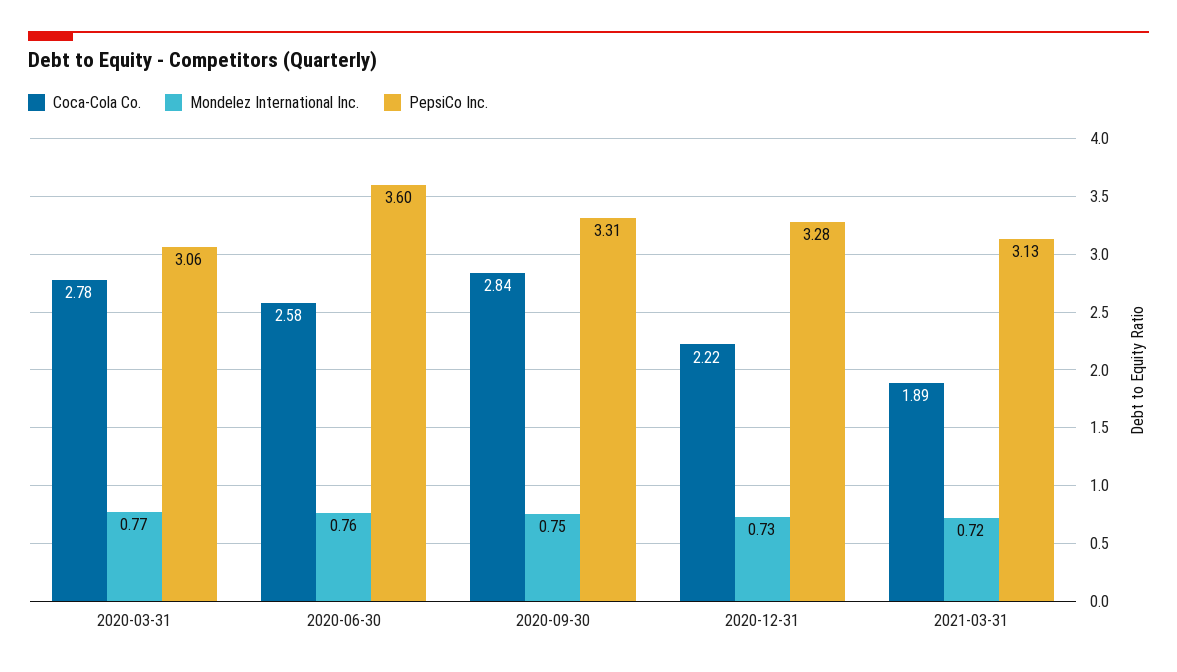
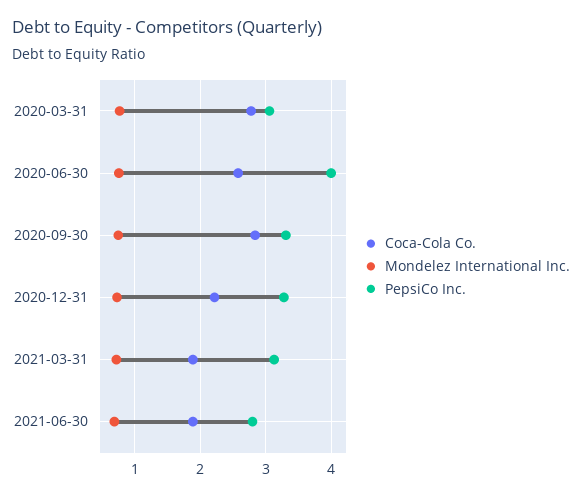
PepsiCo Inc., 2020-06-30: 3.6 -> 4
Coca-Cola Co., 2021-06-30: none -> 1.9
Mondelez International Inc., 2021-06-30: none -> 0.7
PepsiCo Inc., 2021-06-30: none -> 2.8

